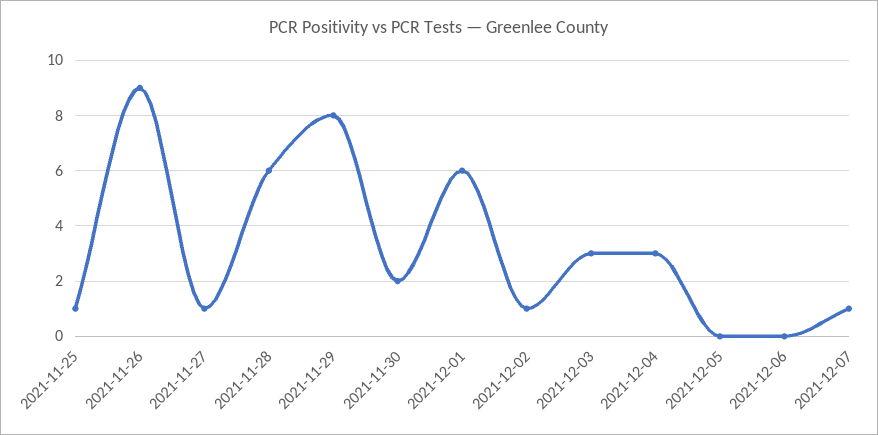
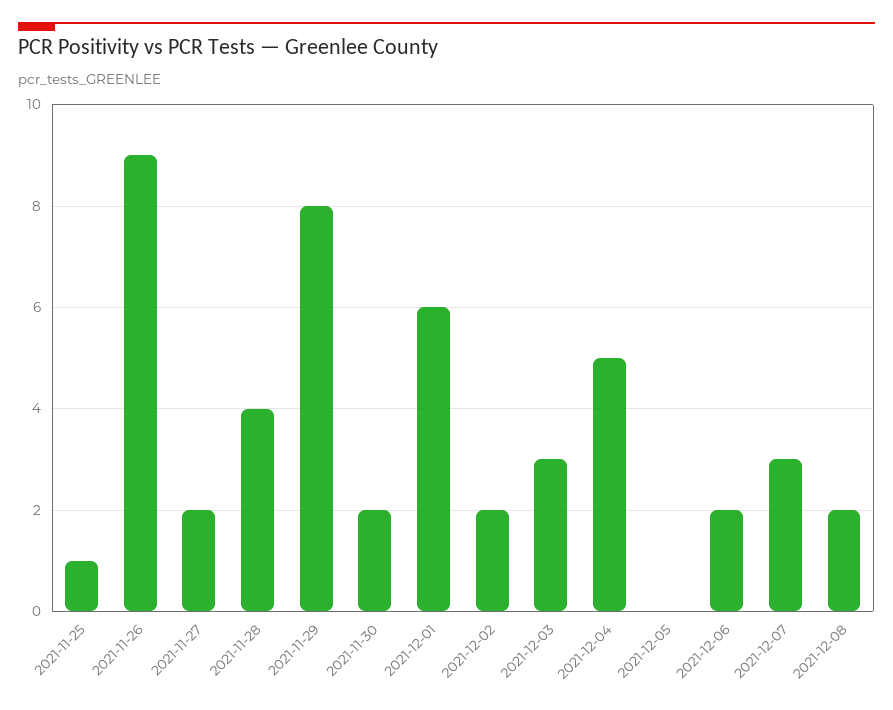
2021-11-27: 1 -> 2
2021-11-28: 6 -> 4
2021-12-02: 1 -> 2
2021-12-04: 3 -> 5
2021-12-06: 0 -> 2
2021-12-07: 1 -> 3
2021-12-08: none -> 2

